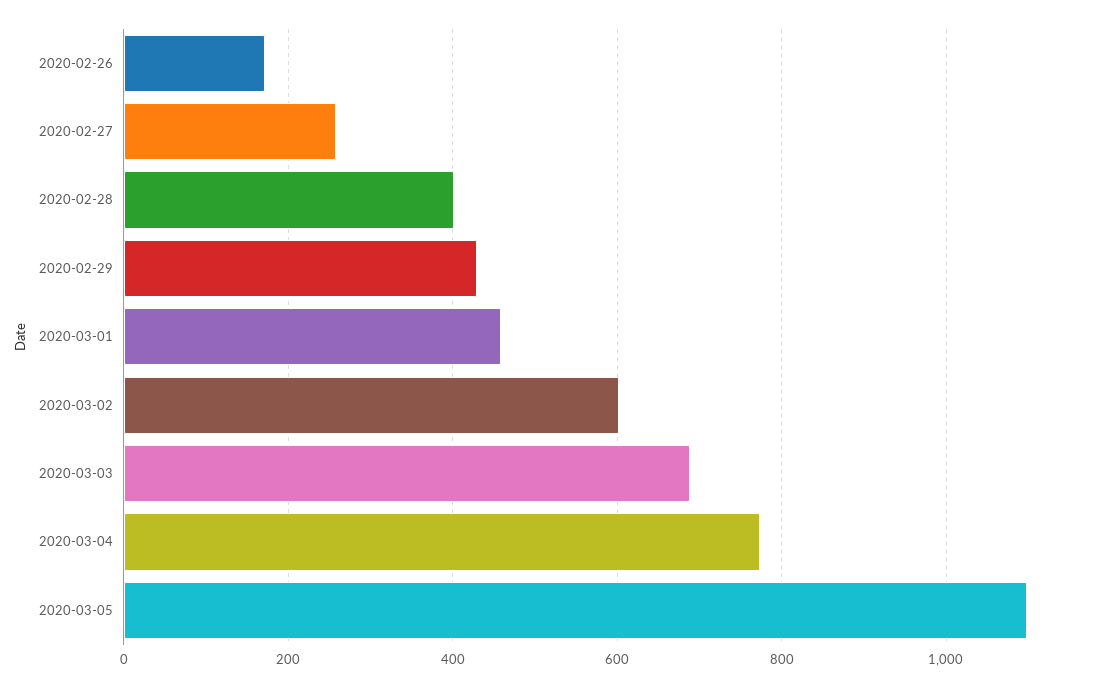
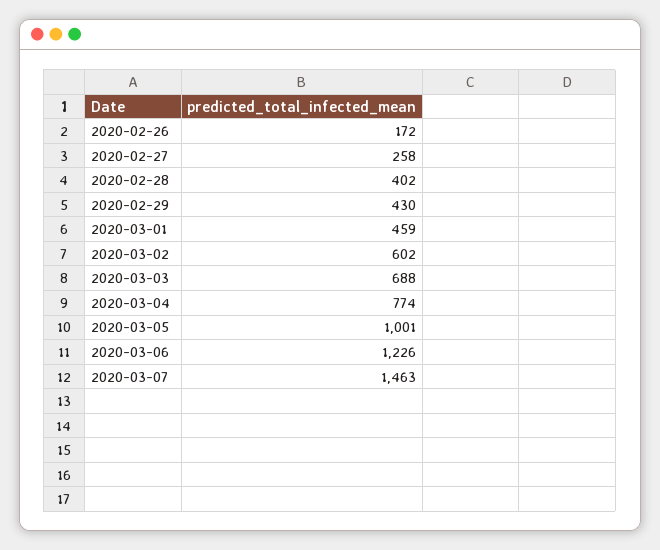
2020-03-05: 1100 -> 1001
2020-03-06: none -> 1226
2020-03-07: none -> 1463

